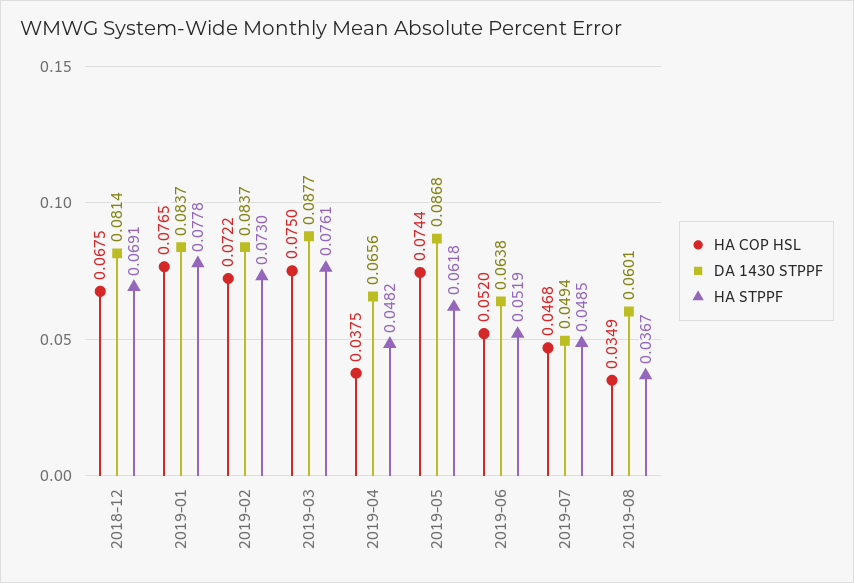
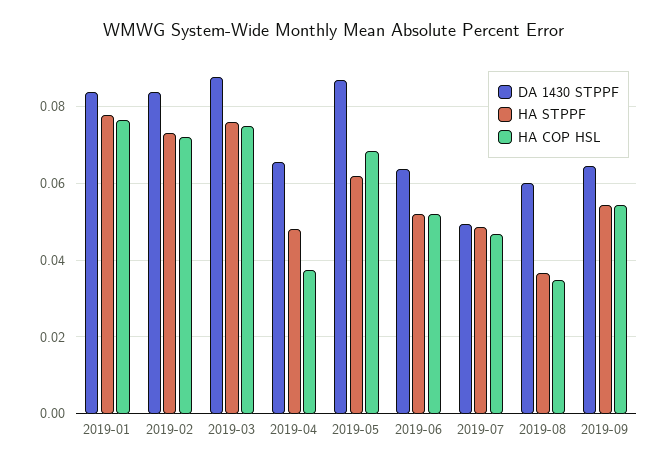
HA COP HSL, 2018-12: 0.0675 -> none
DA 1430 STPPF, 2018-12: 0.0814 -> none
HA STPPF, 2018-12: 0.0691 -> none
HA COP HSL, 2019-05: 0.0744 -> 0.068
DA 1430 STPPF, 2019-09: none -> 0.064
HA STPPF, 2019-09: none -> 0.054
HA COP HSL, 2019-09: none -> 0.054

